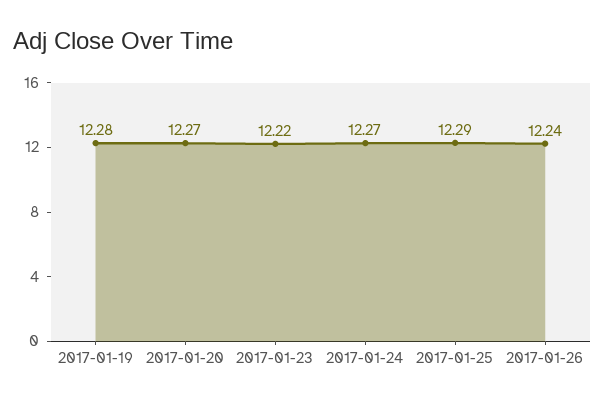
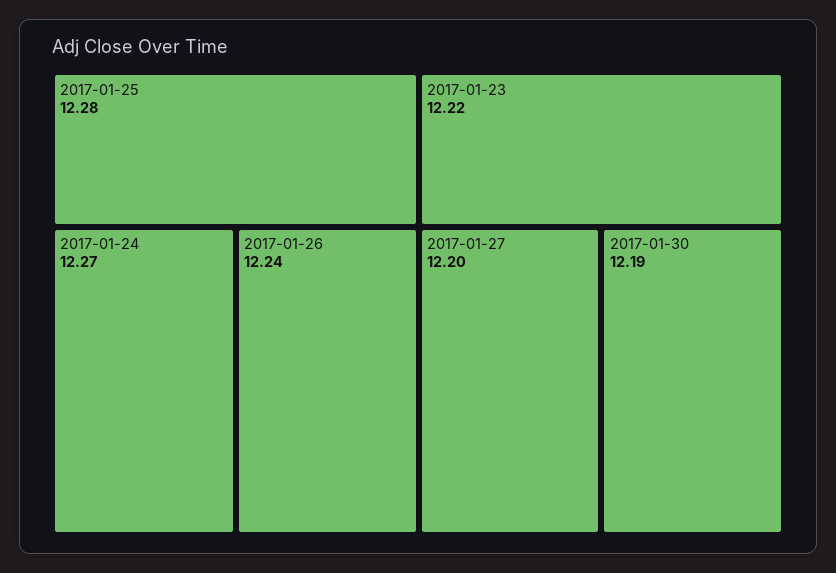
2017-01-19: 12.28 -> none
2017-01-20: 12.27 -> none
2017-01-25: 12.29 -> 12.28
2017-01-27: none -> 12.2
2017-01-30: none -> 12.19

